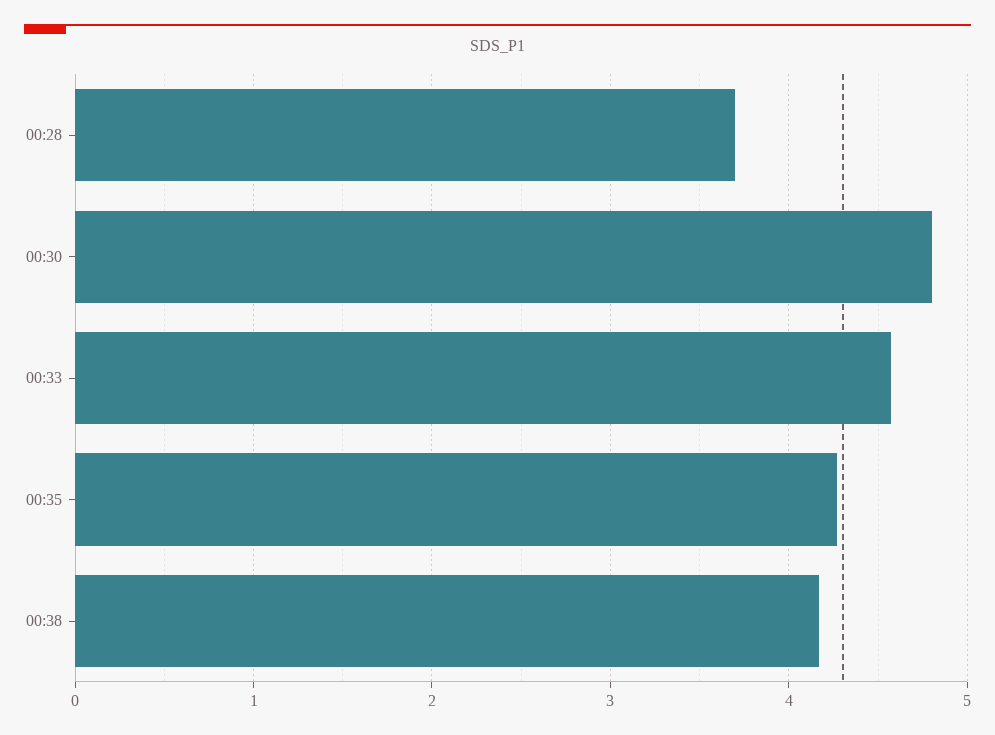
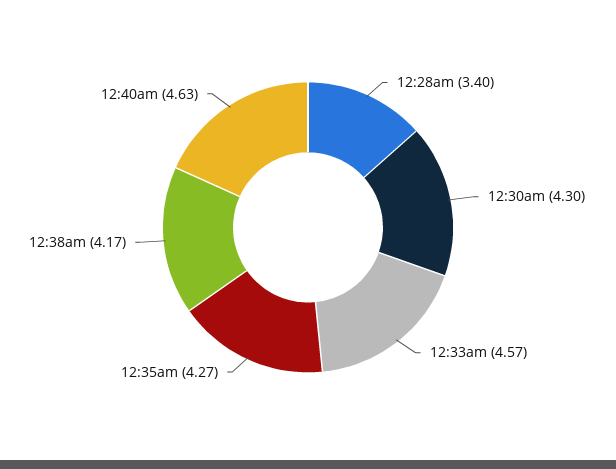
00:28: 3.7 -> 3.4
00:30: 4.8 -> 4.3
12:40am: none -> 4.63

